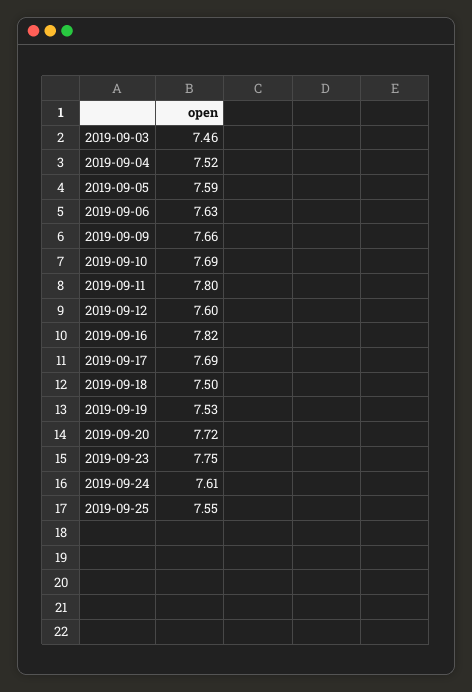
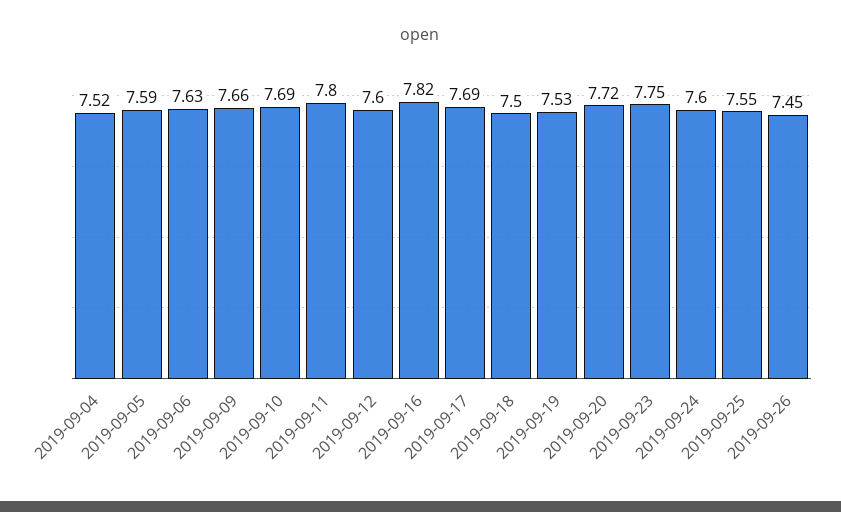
2019-09-03: 7.46 -> none
2019-09-24: 7.61 -> 7.6
2019-09-26: none -> 7.45

